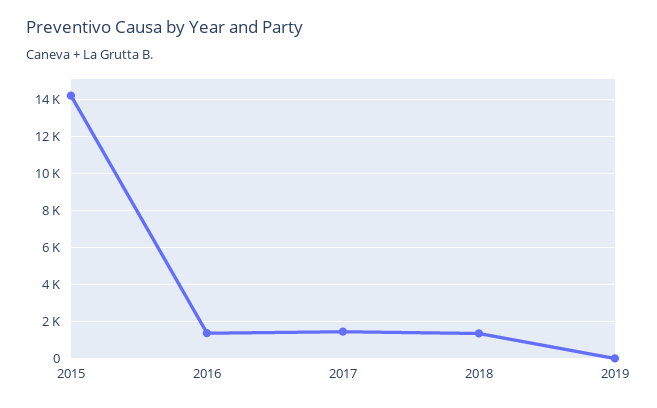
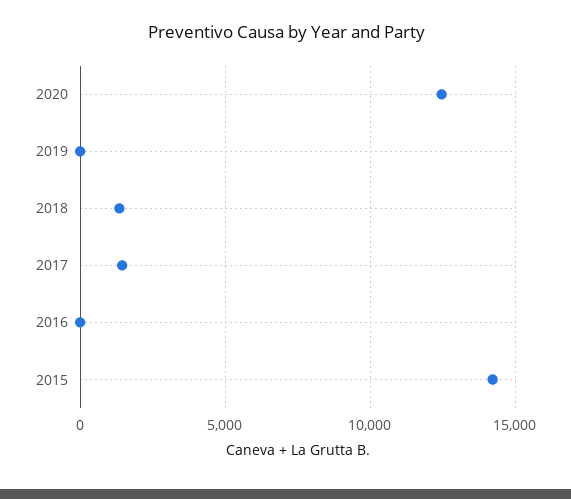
2016: 1500 -> 0
2020: none -> 12500

